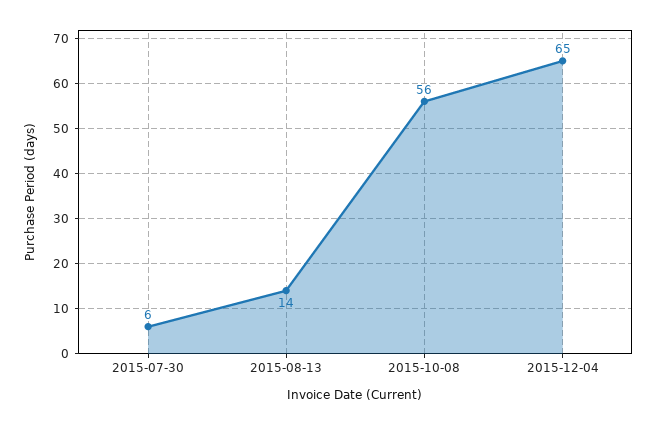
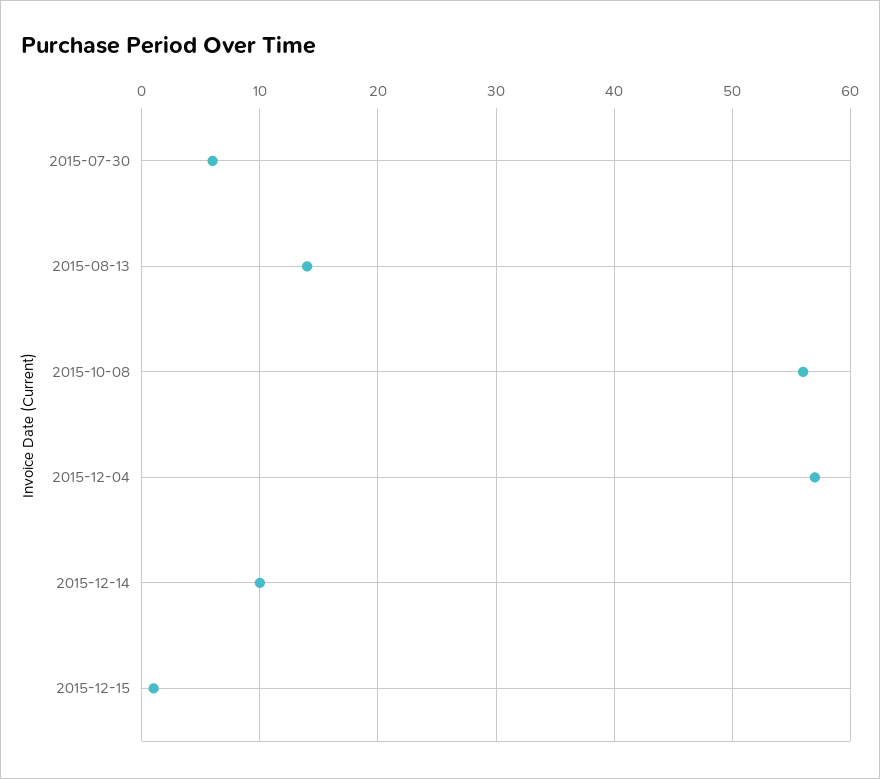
2015-12-04: 65 -> 57
2015-12-14: none -> 10
2015-12-15: none -> 1

